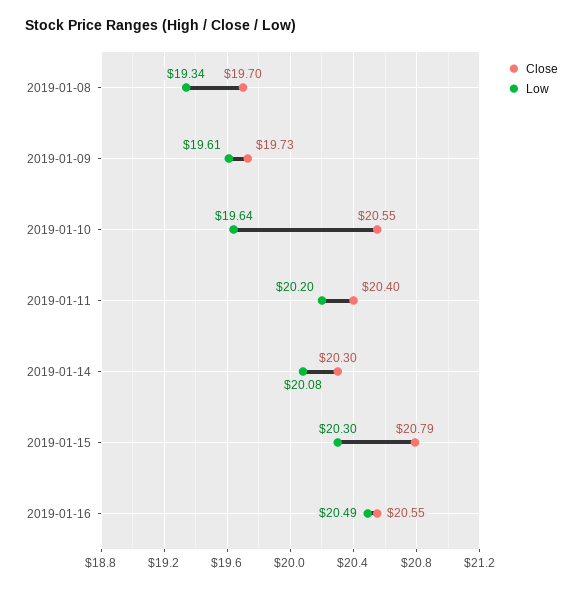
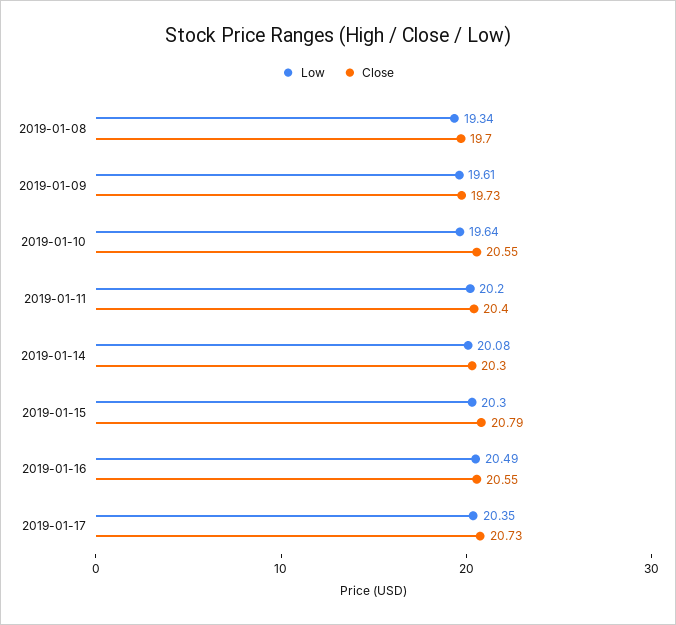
Low, 2019-01-17: none -> 20.35
Close, 2019-01-17: none -> 20.73

